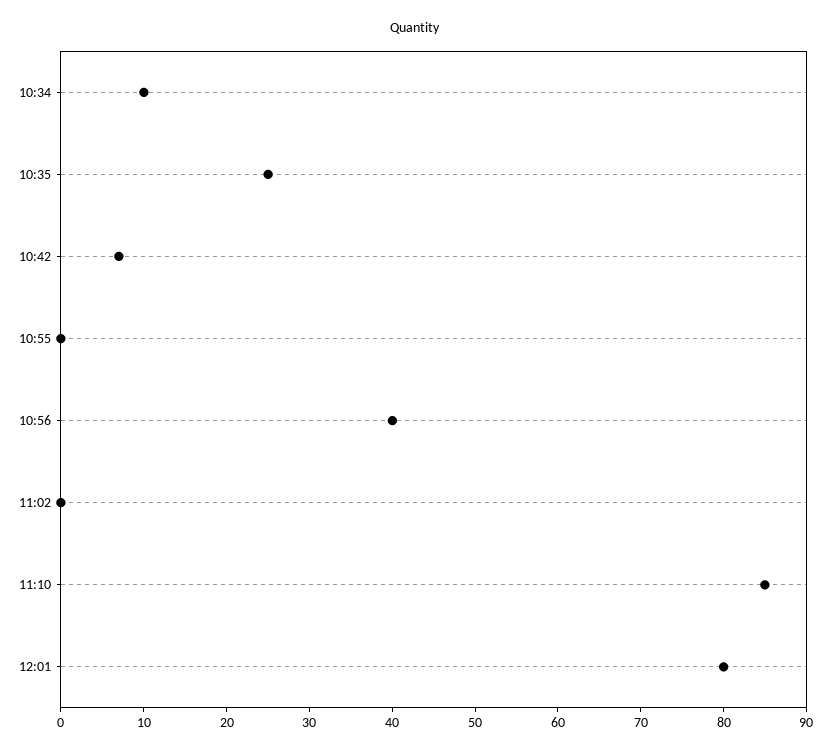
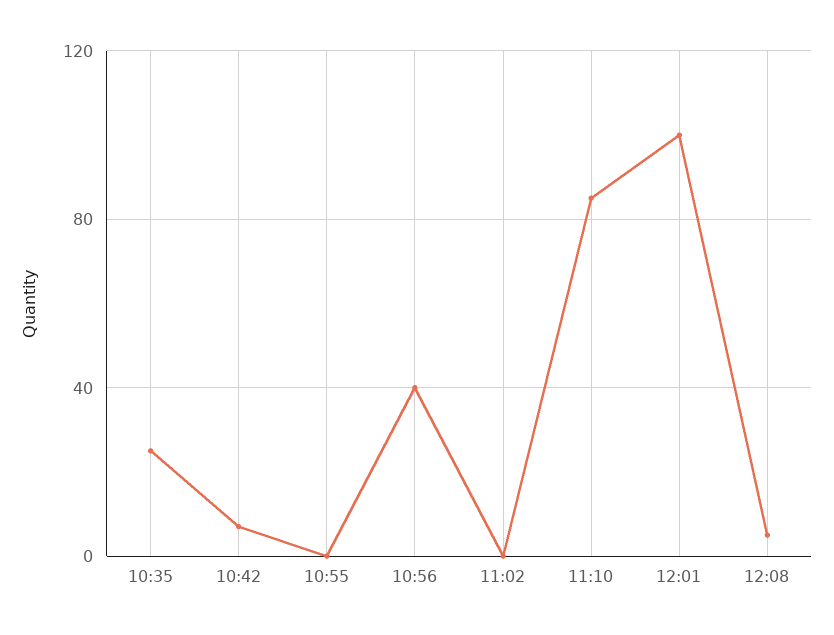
10:34: 10 -> none
12:01: 80 -> 100
12:08: none -> 5

